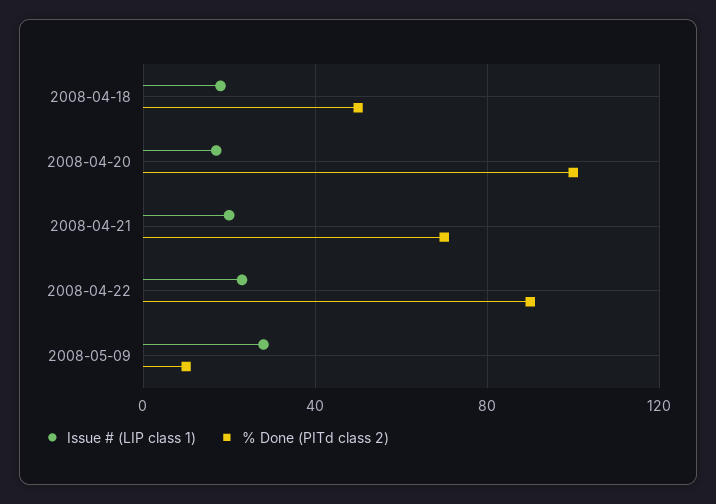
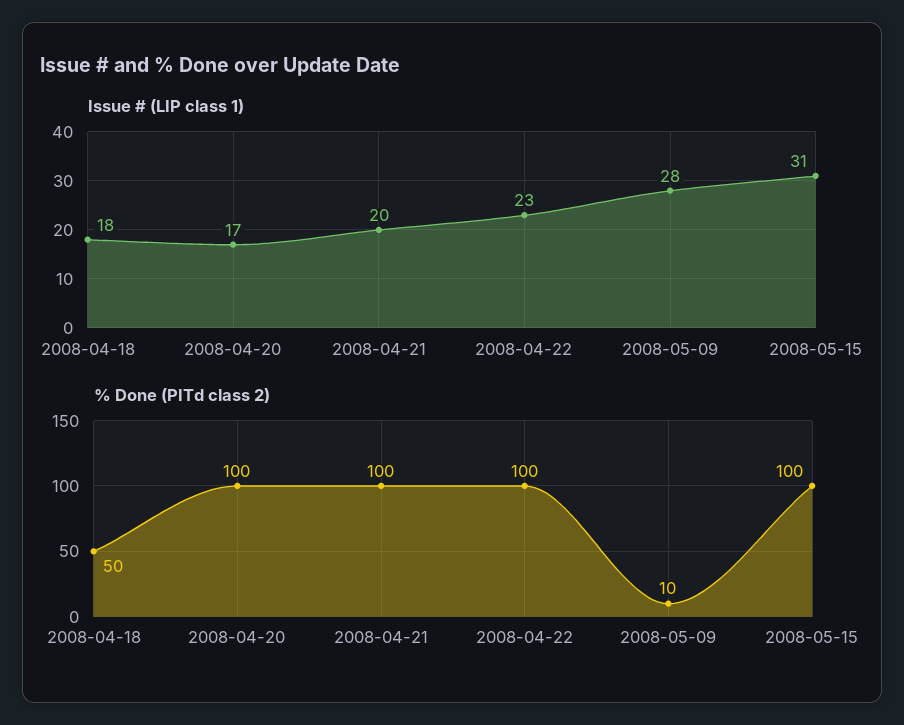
% Done (PITd class 2), 2008-04-21: 70 -> 100
% Done (PITd class 2), 2008-04-22: 90 -> 100
Issue # (LIP class 1), 2008-05-15: none -> 31
% Done (PITd class 2), 2008-05-15: none -> 100

